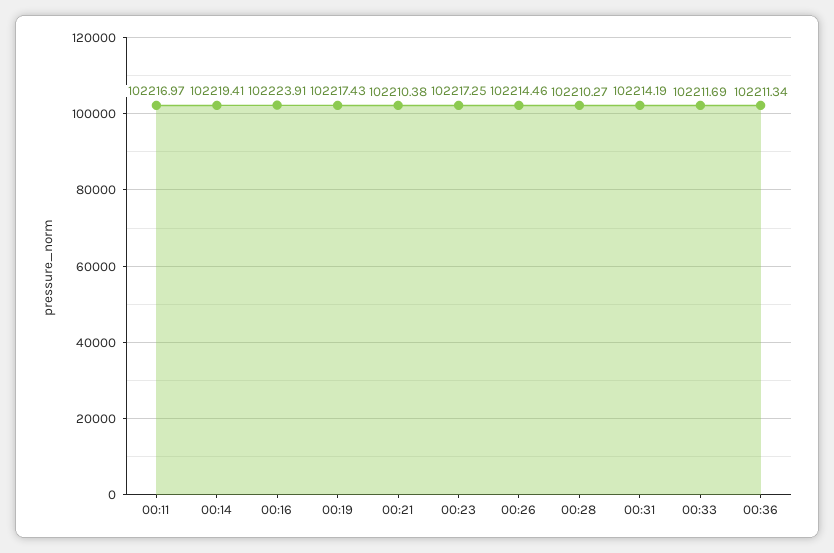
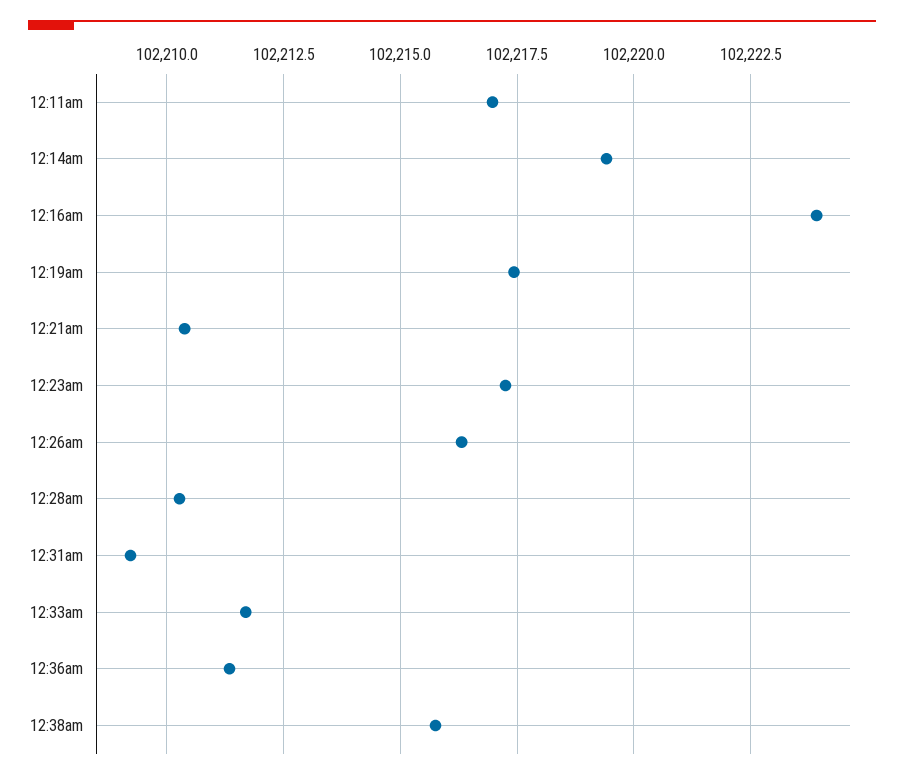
00:26: 102214.46 -> 102216.25
00:31: 102214.19 -> 102209.25
12:38am: none -> 102215.75

